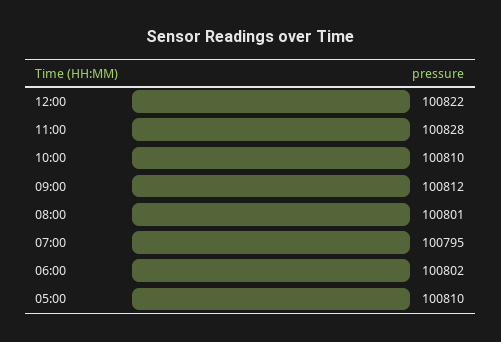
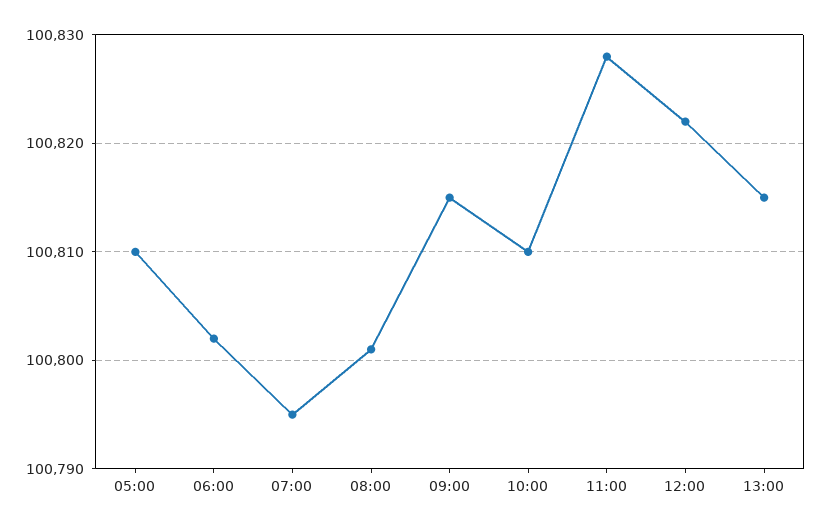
09:00: 100812 -> 100815
13:00: none -> 100815

